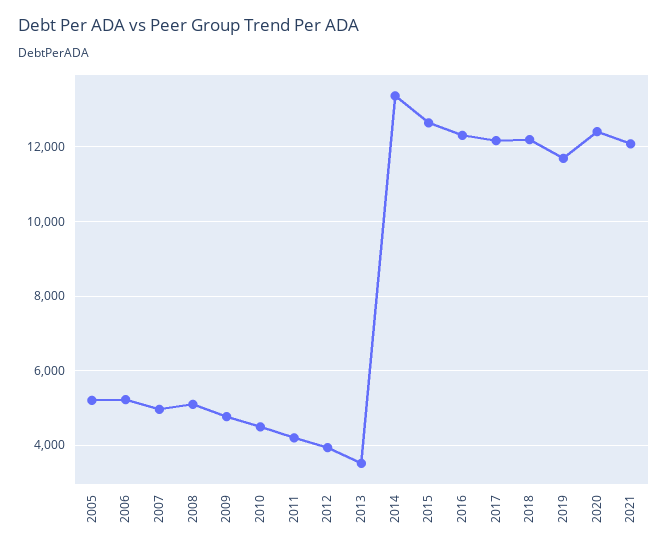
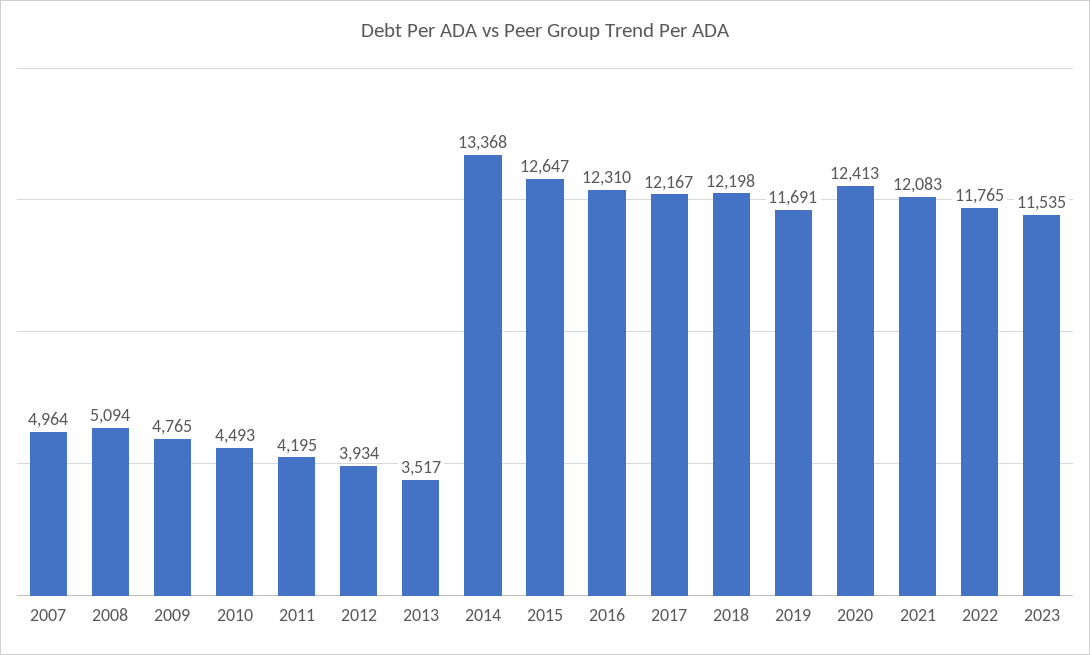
2005: 5200 -> none
2006: 5200 -> none
2022: none -> 11765
2023: none -> 11535

